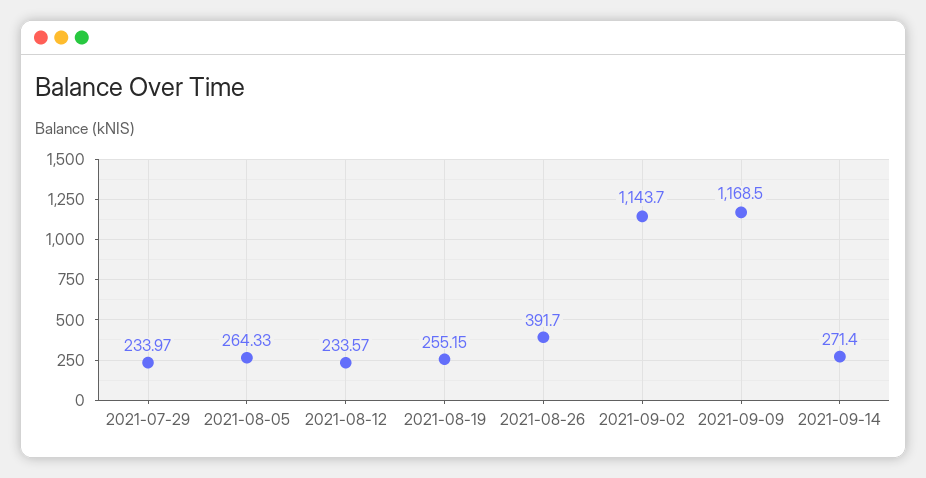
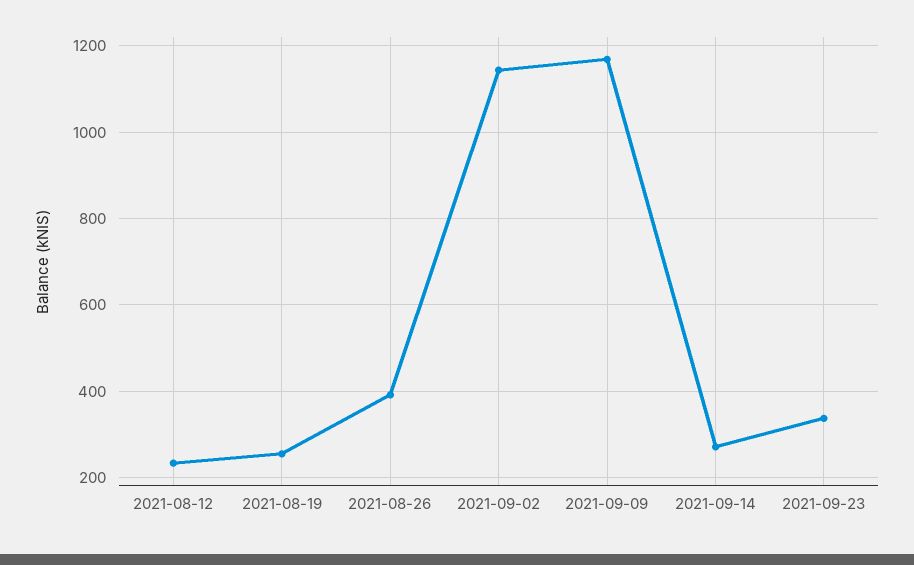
2021-07-29: 233.97 -> none
2021-08-05: 264.33 -> none
2021-09-23: none -> 340

